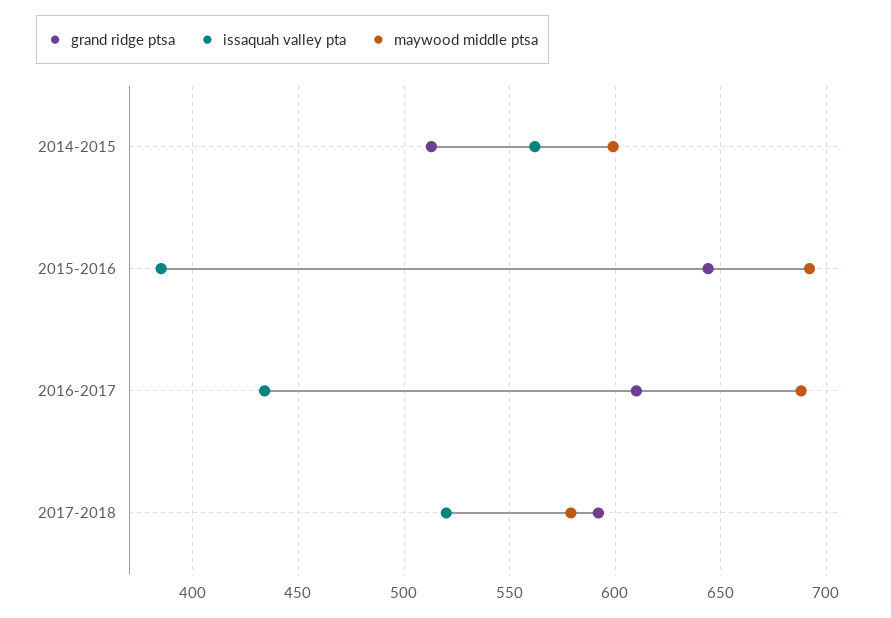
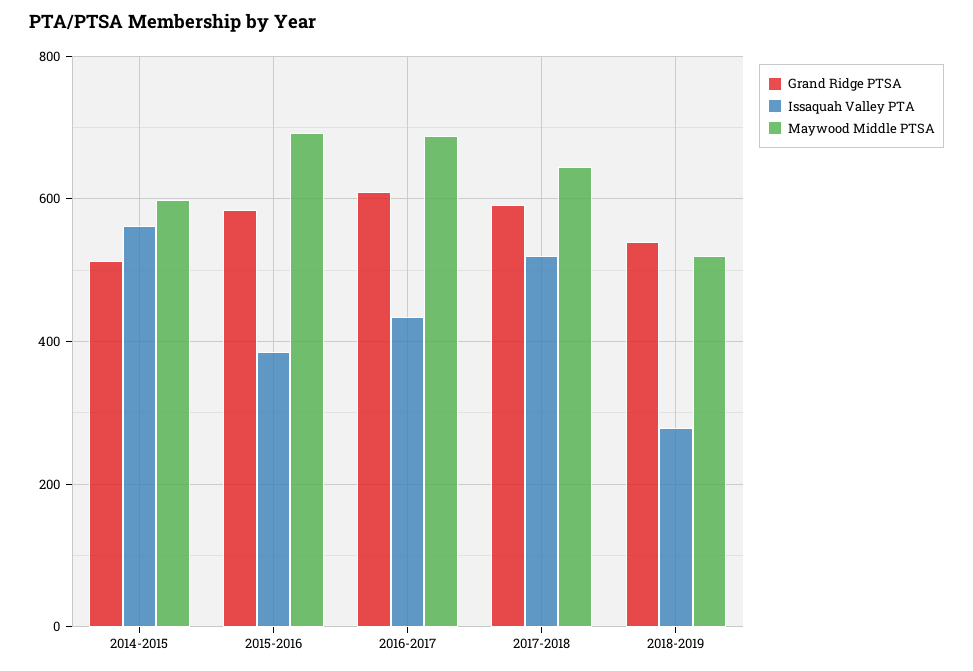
grand ridge ptsa, 2015-2016: 645 -> 580
maywood middle ptsa, 2017-2018: 580 -> 640
grand ridge ptsa, 2018-2019: none -> 540
issaquah valley pta, 2018-2019: none -> 280
maywood middle ptsa, 2018-2019: none -> 520

